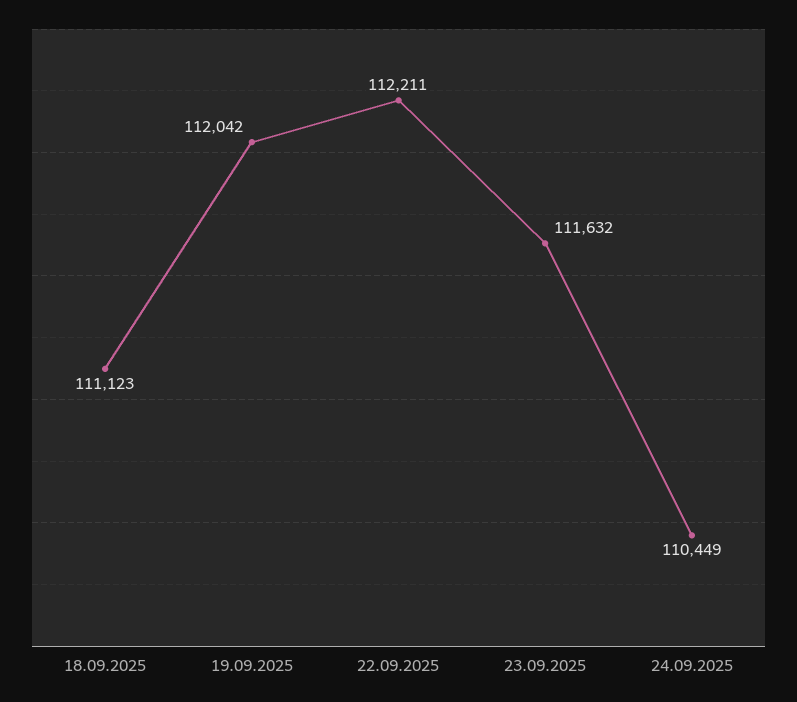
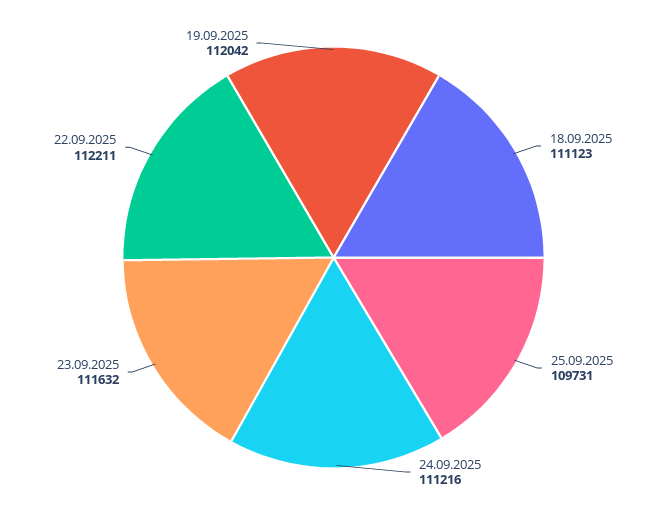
24.09.2025: 110449 -> 111216
25.09.2025: none -> 109731

